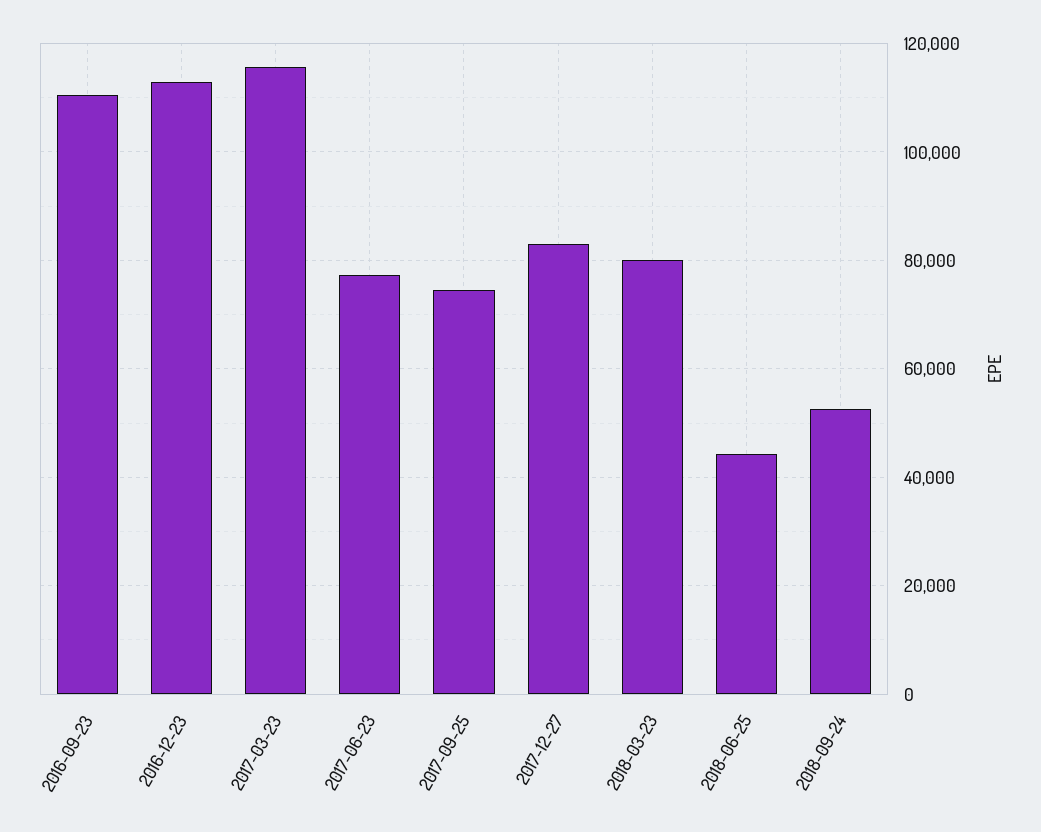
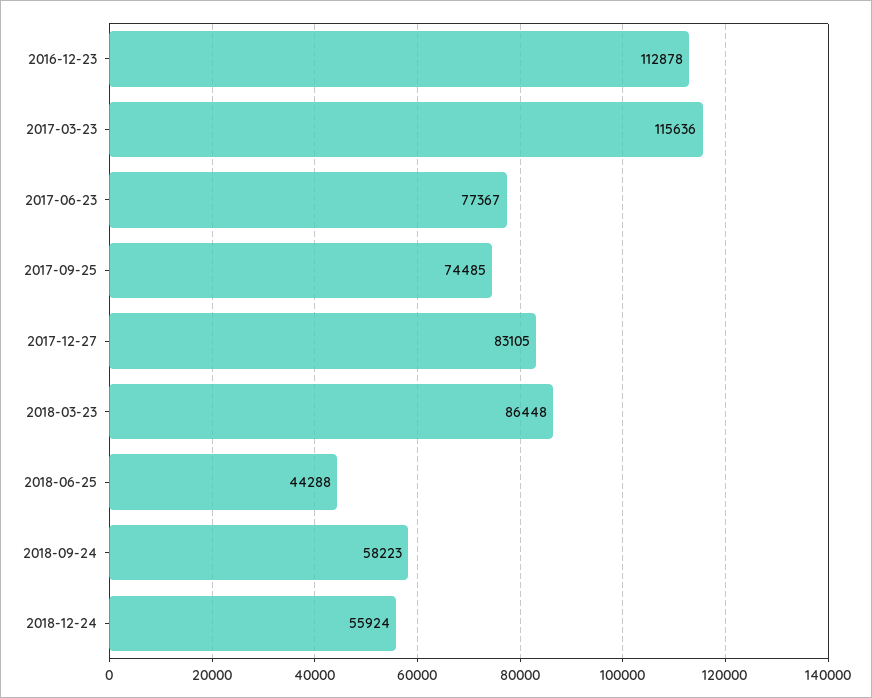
2016-09-23: 110000 -> none
2018-03-23: 80000 -> 86448
2018-09-24: 52000 -> 58223
2018-12-24: none -> 55924

